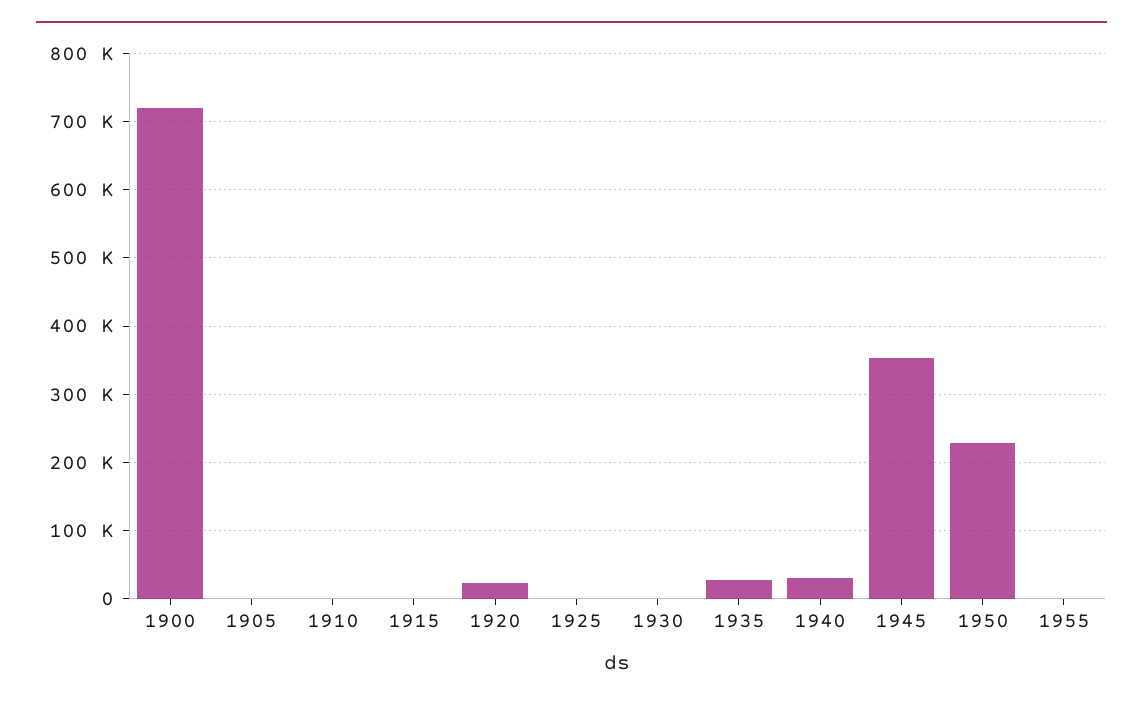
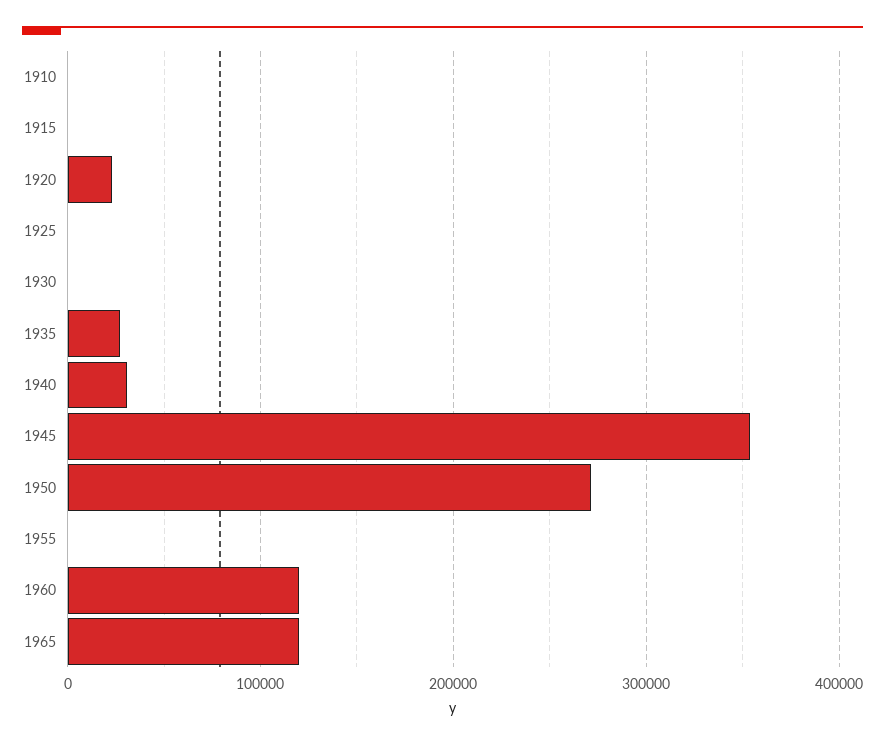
1900: 720000 -> none
1905: 0 -> none
1950: 230000 -> 270000
1960: none -> 120000
1965: none -> 120000

